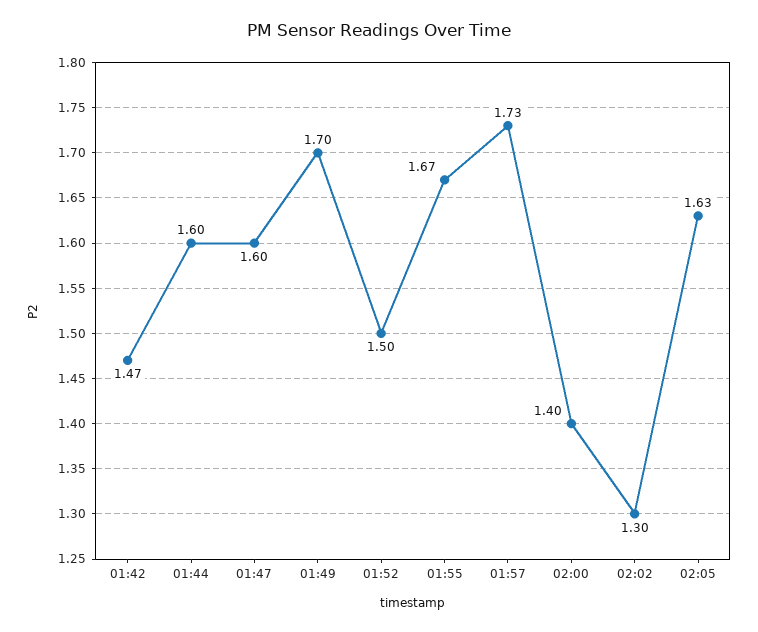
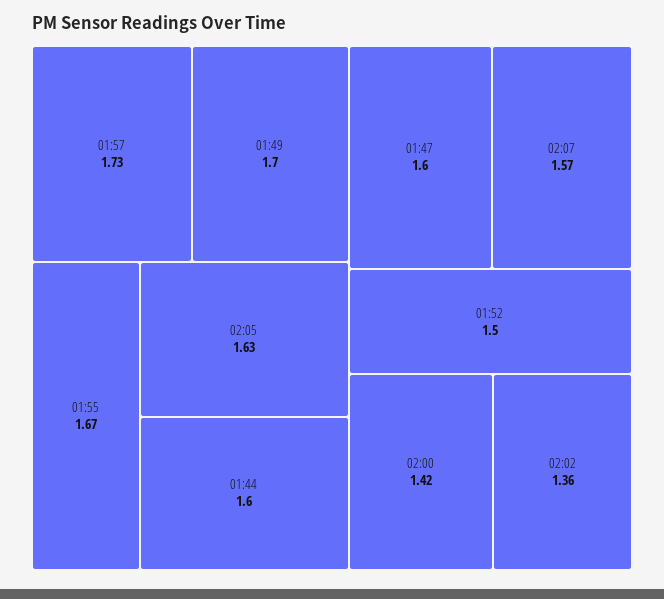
01:42: 1.47 -> none
02:00: 1.4 -> 1.42
02:02: 1.3 -> 1.36
02:07: none -> 1.57

